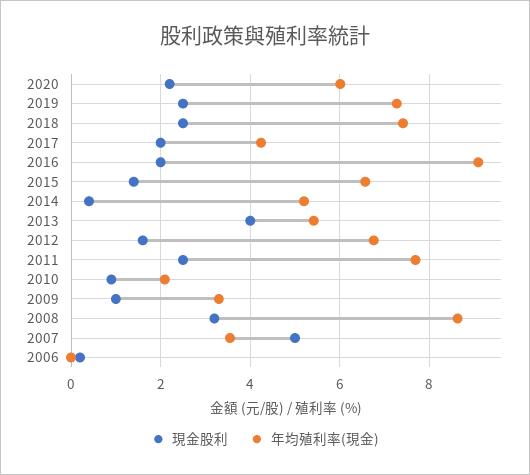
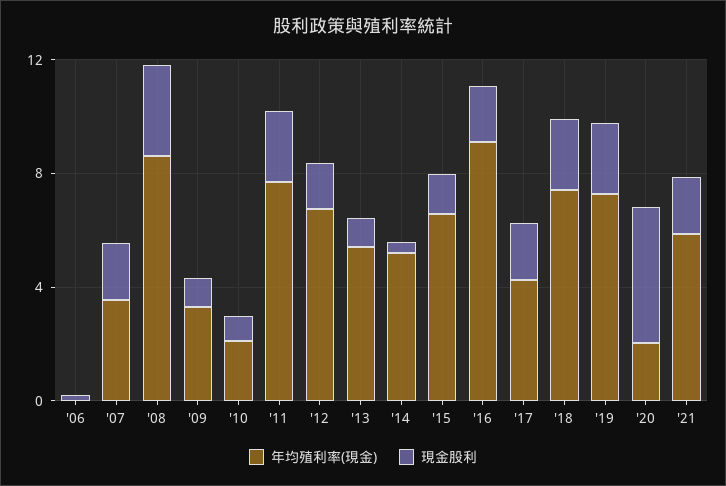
現金股利, 2020: 2.2 -> 5
年均殖利率(現金), 2020: 6 -> 2
現金股利, 2013: 4 -> 1
現金股利, 2007: 5 -> 2
年均殖利率(現金), '21: none -> 6
現金股利, '21: none -> 2

